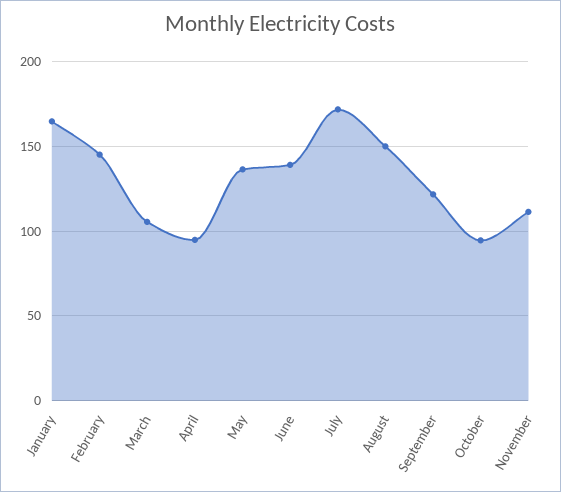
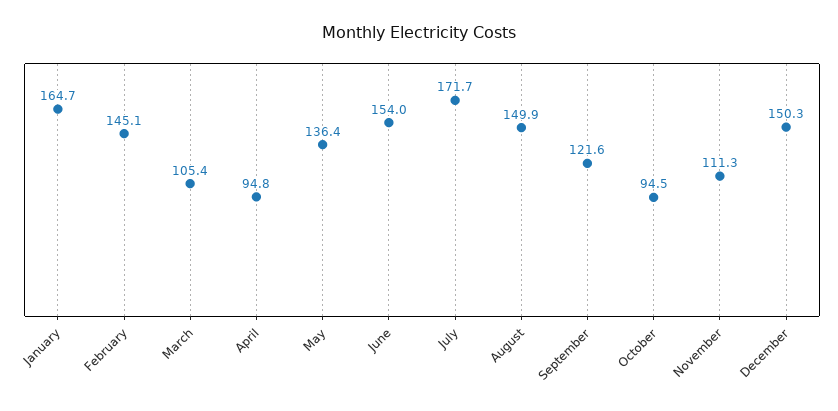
June: 140 -> 154
December: none -> 150.3

